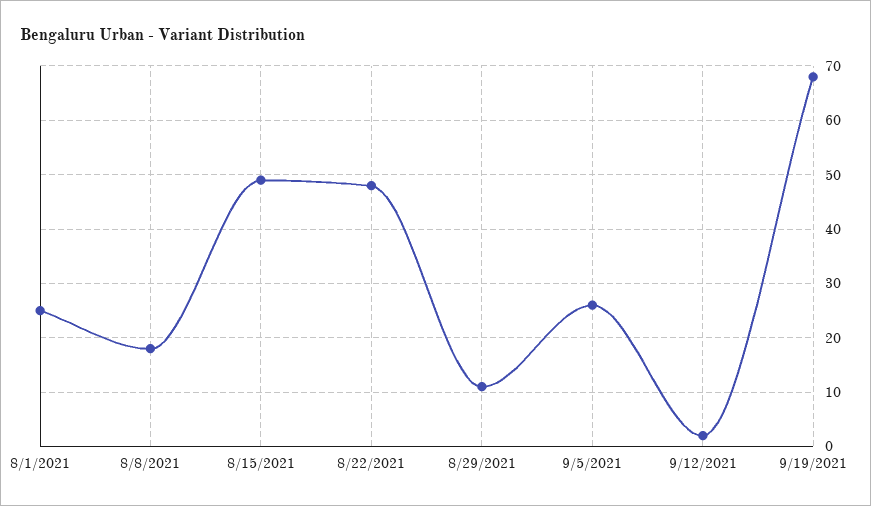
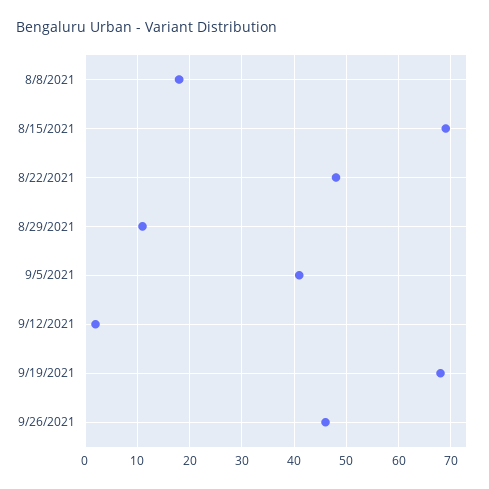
8/1/2021: 25 -> none
8/15/2021: 50 -> 70
9/5/2021: 25 -> 40
9/26/2021: none -> 45

